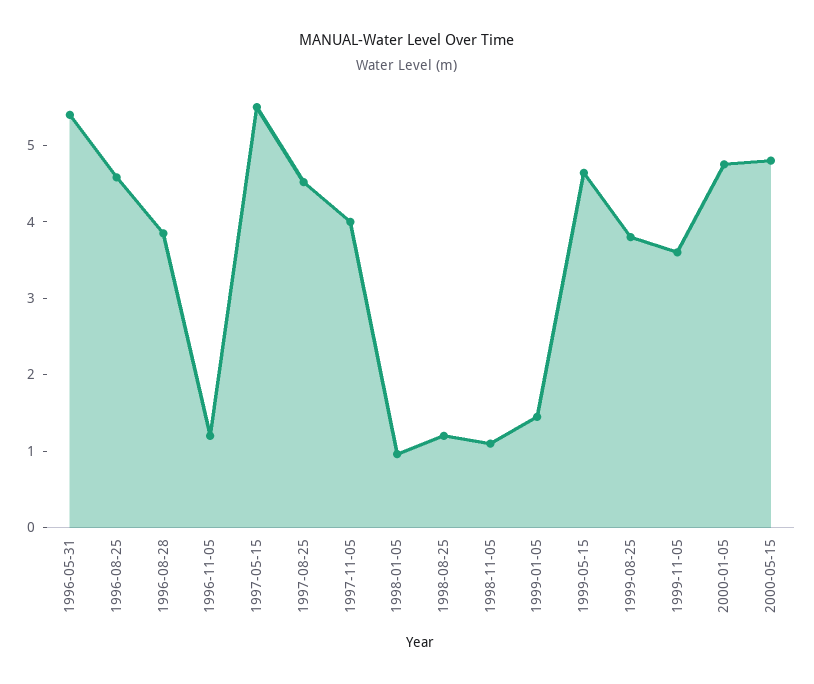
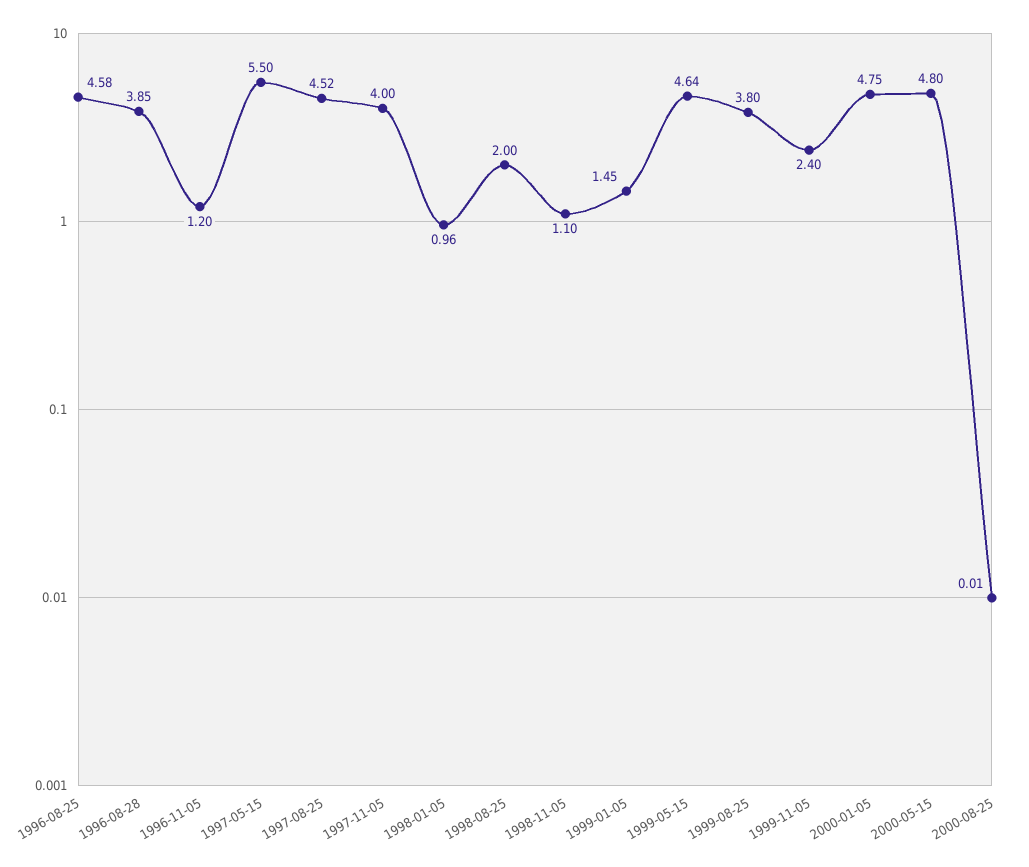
1996-05-31: 5.4 -> none
1998-08-25: 1.2 -> 2
1999-11-05: 3.6 -> 2.4
2000-08-25: none -> 0.01

